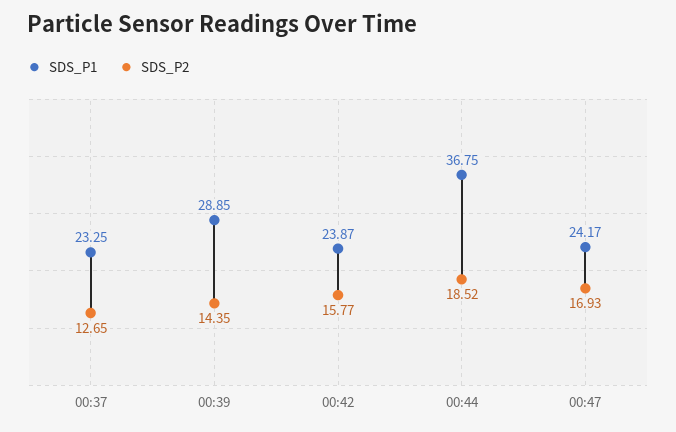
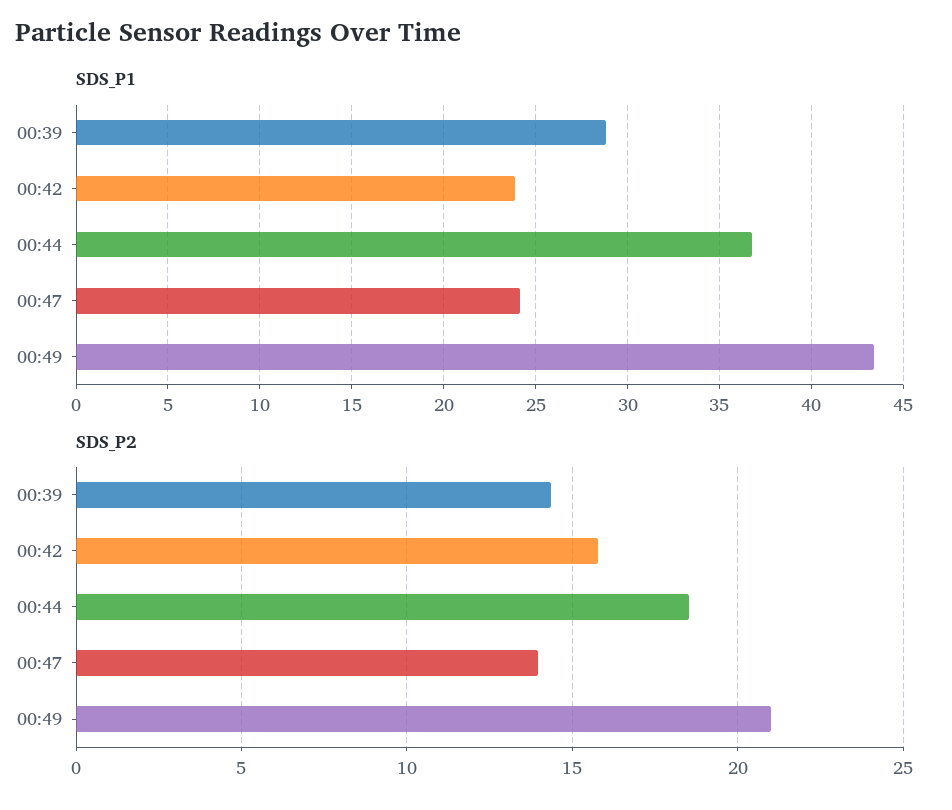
SDS_P1, 00:37: 23.25 -> none
SDS_P2, 00:37: 12.65 -> none
SDS_P2, 00:47: 16.93 -> 14
SDS_P1, 00:49: none -> 43.5
SDS_P2, 00:49: none -> 21

